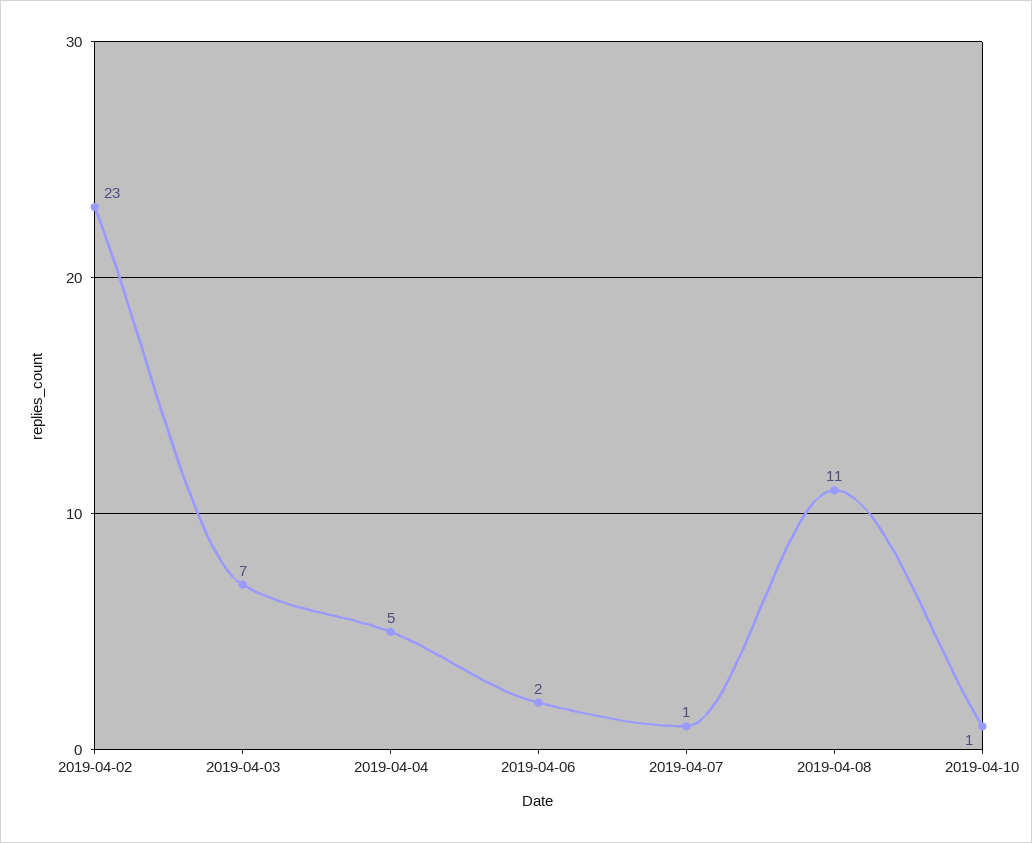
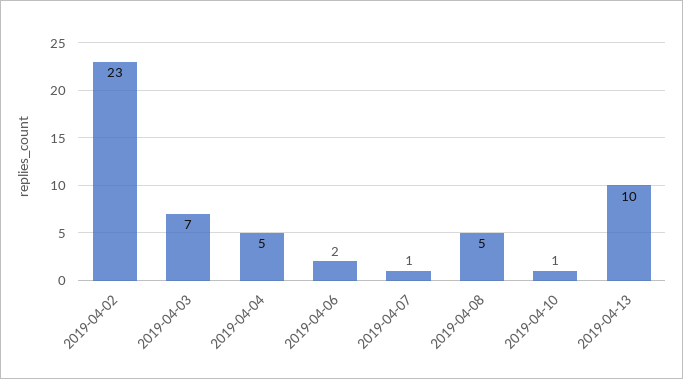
2019-04-08: 11 -> 5
2019-04-13: none -> 10

